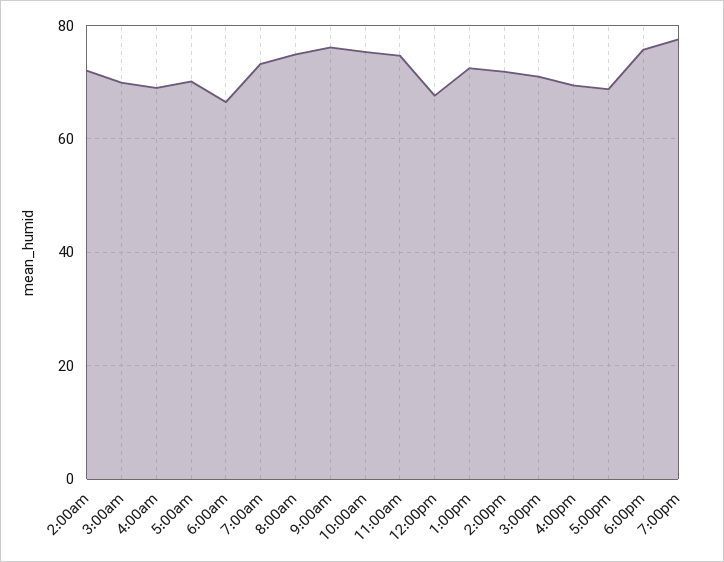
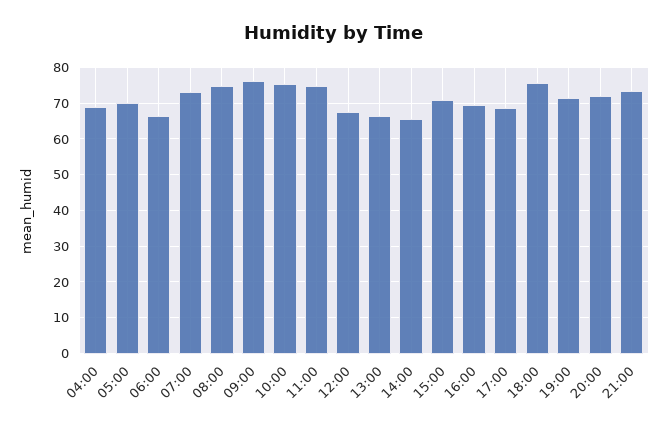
2:00am: 72 -> none
3:00am: 70 -> none
1:00pm: 72 -> 66
2:00pm: 72 -> 66
7:00pm: 78 -> 72
20:00: none -> 72
21:00: none -> 74

